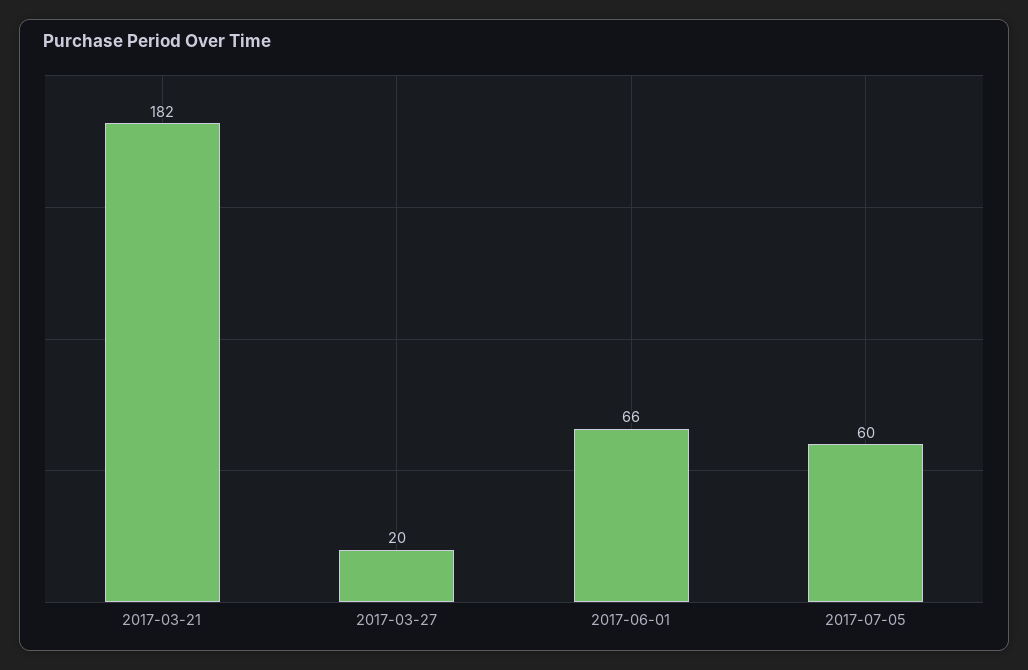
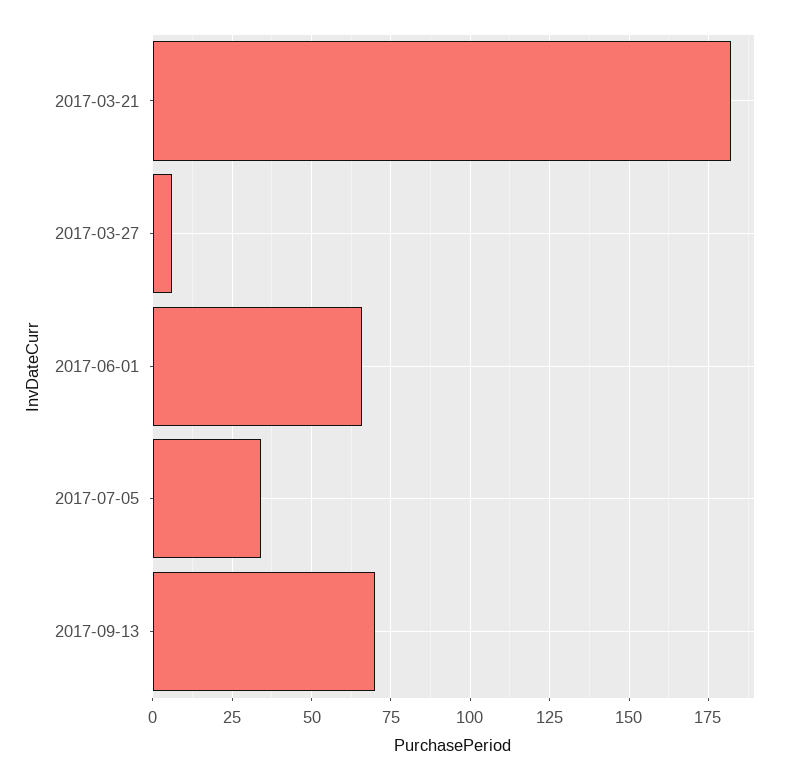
2017-03-27: 20 -> 5
2017-07-05: 60 -> 35
2017-09-13: none -> 70

